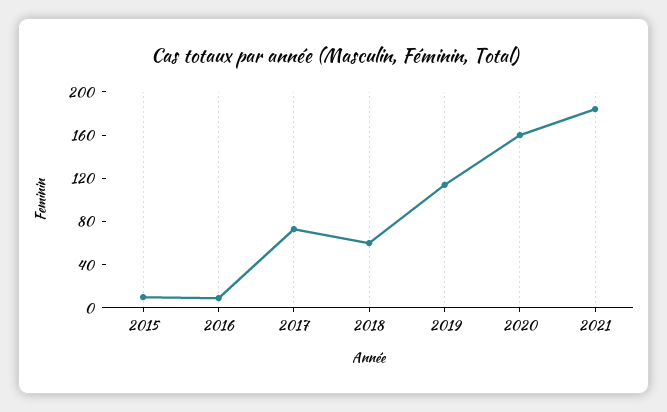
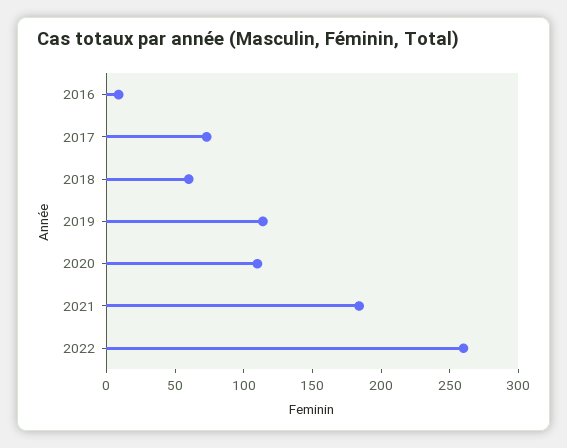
2015: 10 -> none
2020: 160 -> 110
2022: none -> 260

